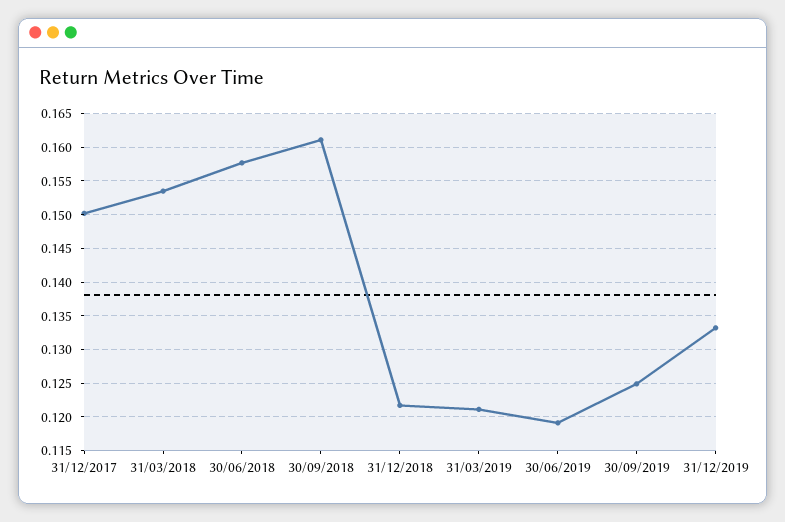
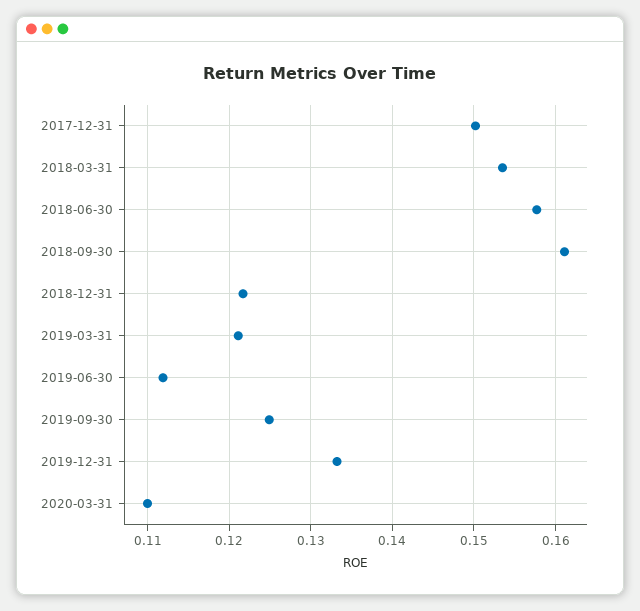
30/06/2019: 0.119 -> 0.112
2020-03-31: none -> 0.11

